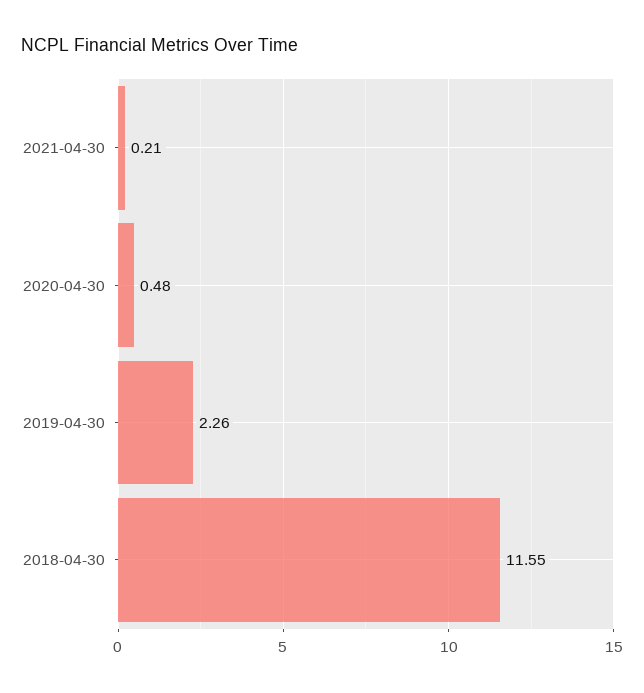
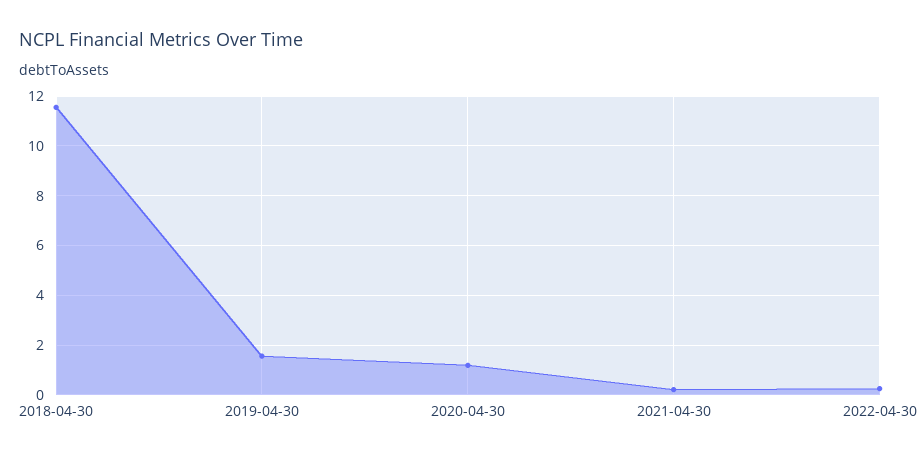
2020-04-30: 0.48 -> 1.25
2019-04-30: 2.26 -> 1.5
2022-04-30: none -> 0.25

